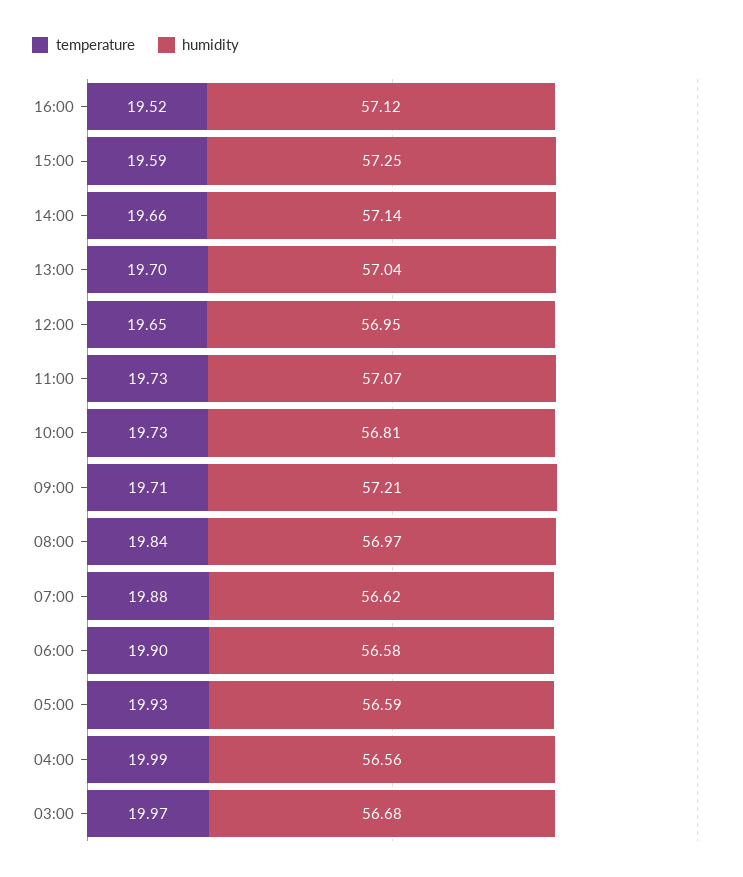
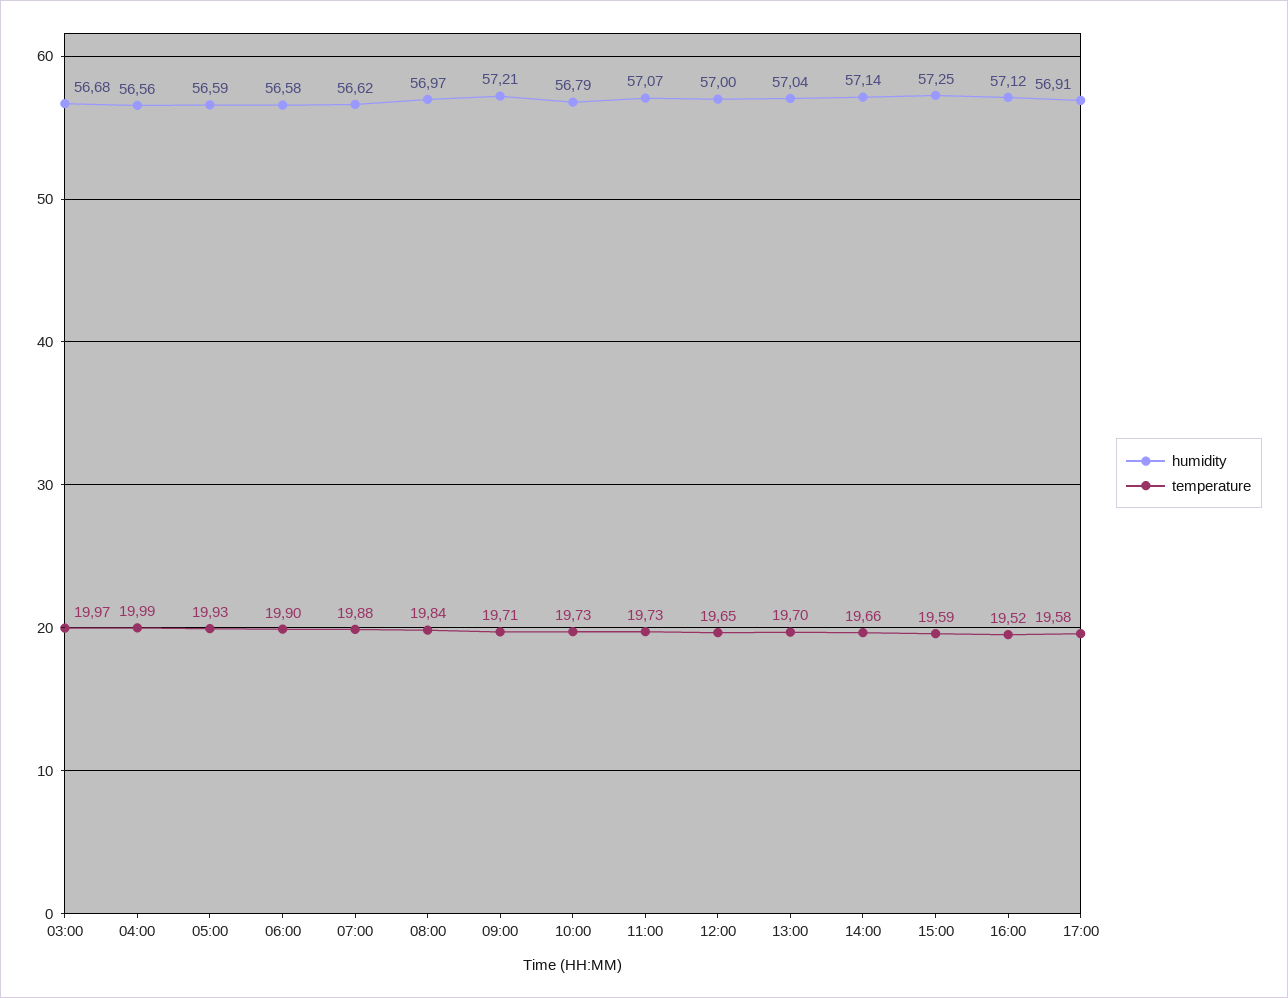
humidity, 12:00: 56.95 -> 57
humidity, 10:00: 56.81 -> 56.79
humidity, 17:00: none -> 56.91
temperature, 17:00: none -> 19.58

